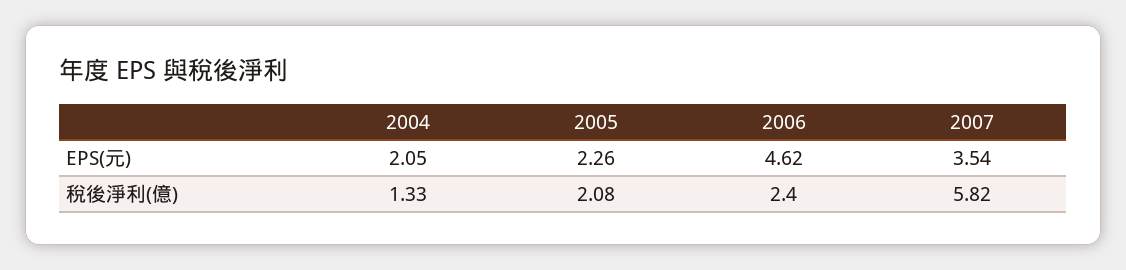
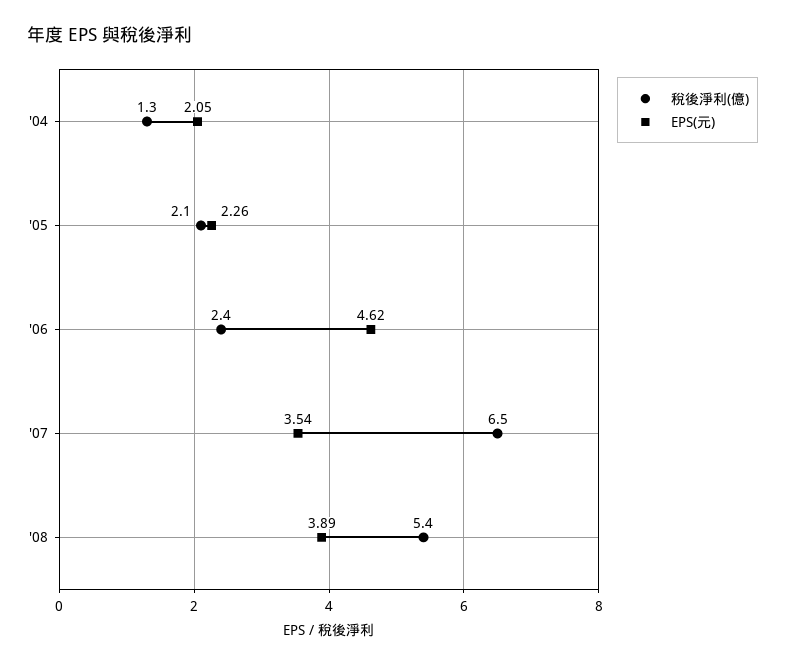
稅後淨利(億), 2007: 5.82 -> 6.5
稅後淨利(億), '08: none -> 5.4
EPS(元), '08: none -> 3.89

